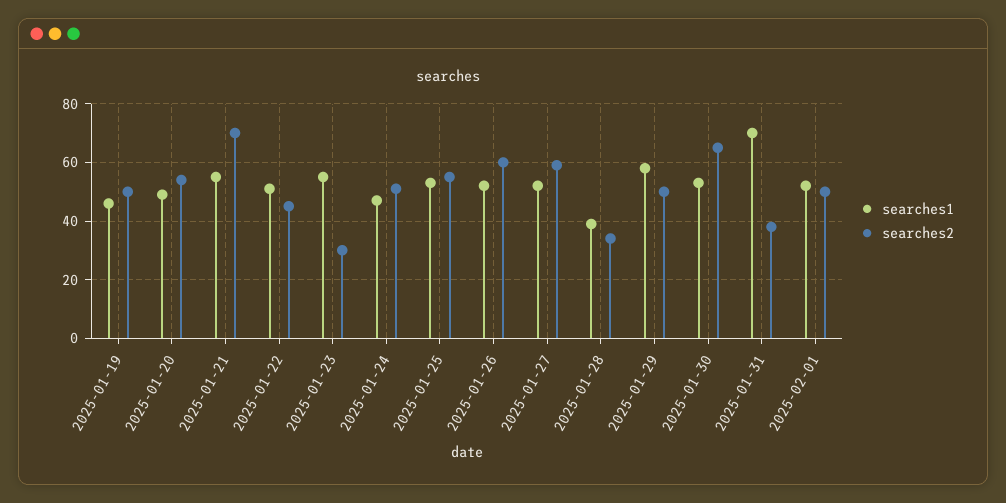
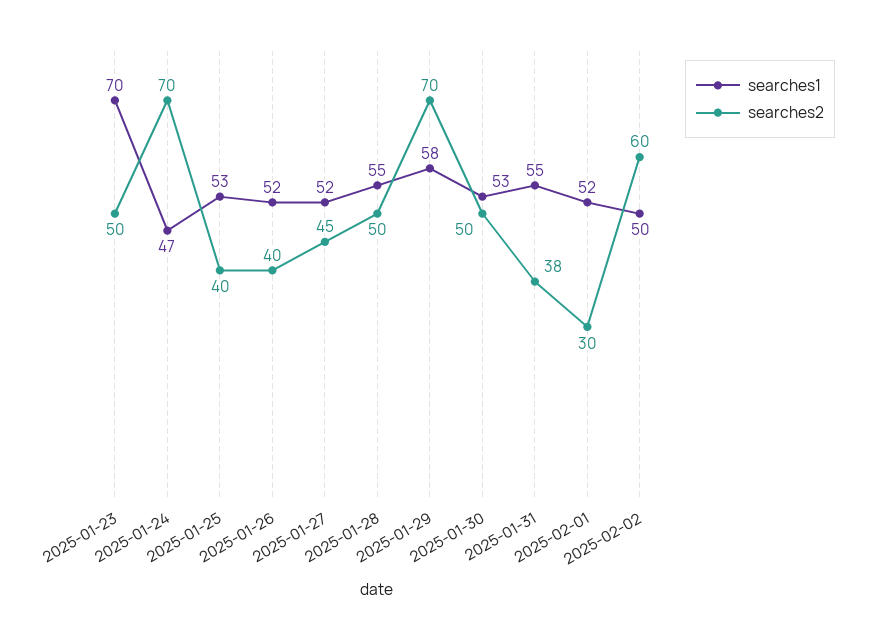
searches1, 2025-01-19: 45 -> none
searches2, 2025-01-19: 50 -> none
searches1, 2025-01-20: 50 -> none
searches2, 2025-01-20: 55 -> none
searches1, 2025-01-21: 55 -> none
searches2, 2025-01-21: 70 -> none
searches1, 2025-01-22: 50 -> none
searches2, 2025-01-22: 45 -> none
searches1, 2025-01-23: 55 -> 70
searches2, 2025-01-23: 30 -> 50
searches2, 2025-01-24: 50 -> 70
searches2, 2025-01-25: 55 -> 40
searches2, 2025-01-26: 60 -> 40
searches2, 2025-01-27: 60 -> 45
searches1, 2025-01-28: 40 -> 55
searches2, 2025-01-28: 35 -> 50
searches2, 2025-01-29: 50 -> 70
searches2, 2025-01-30: 65 -> 50
searches1, 2025-01-31: 70 -> 55
searches2, 2025-02-01: 50 -> 30
searches1, 2025-02-02: none -> 50
searches2, 2025-02-02: none -> 60

